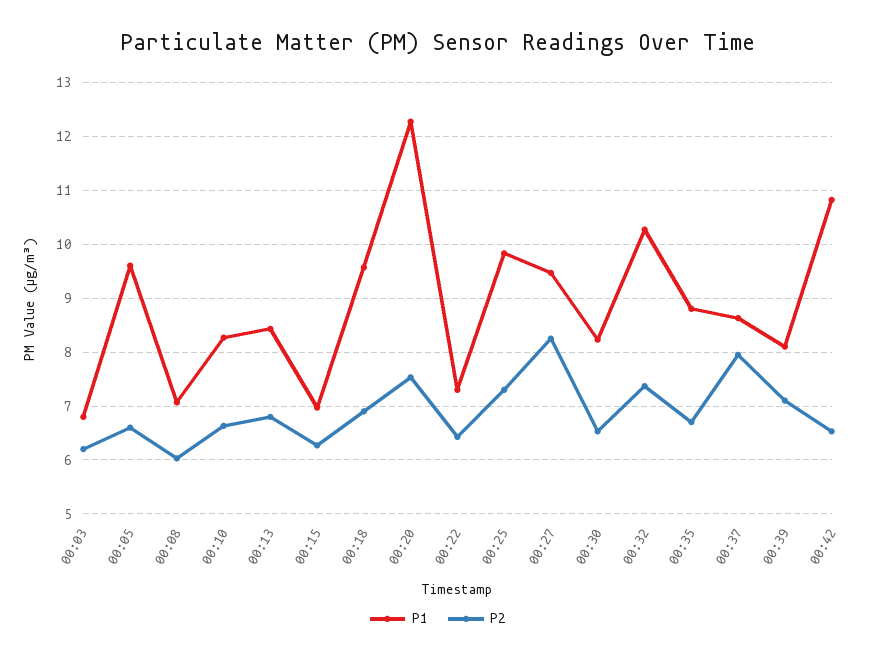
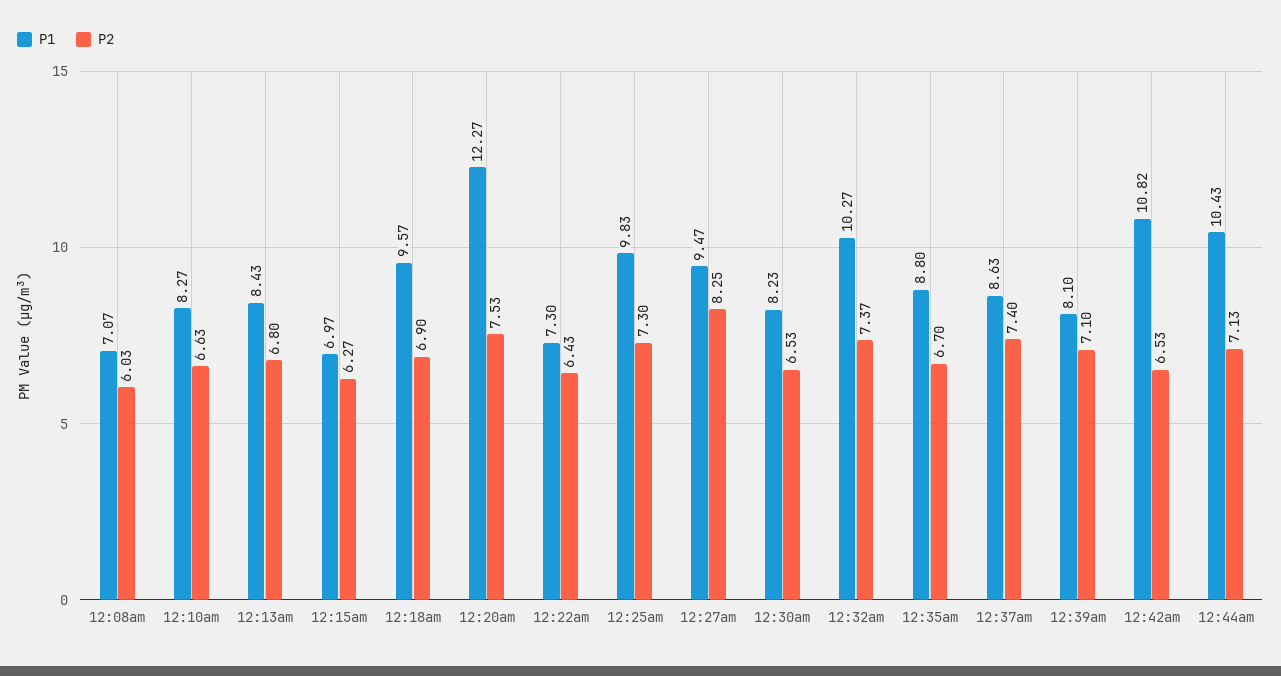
P1, 00:03: 6.8 -> none
P2, 00:03: 6.2 -> none
P1, 00:05: 9.6 -> none
P2, 00:05: 6.6 -> none
P2, 00:37: 8 -> 7.4
P1, 12:44am: none -> 10.43
P2, 12:44am: none -> 7.13

